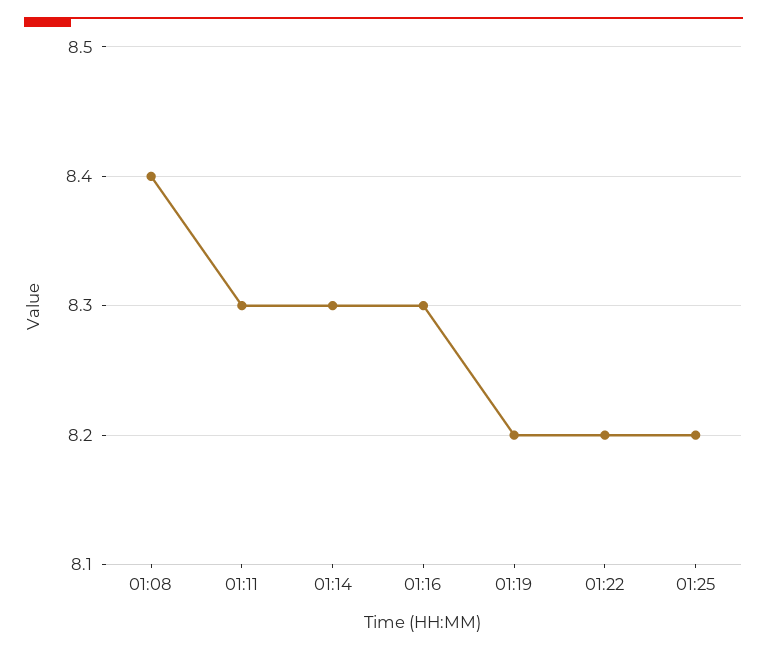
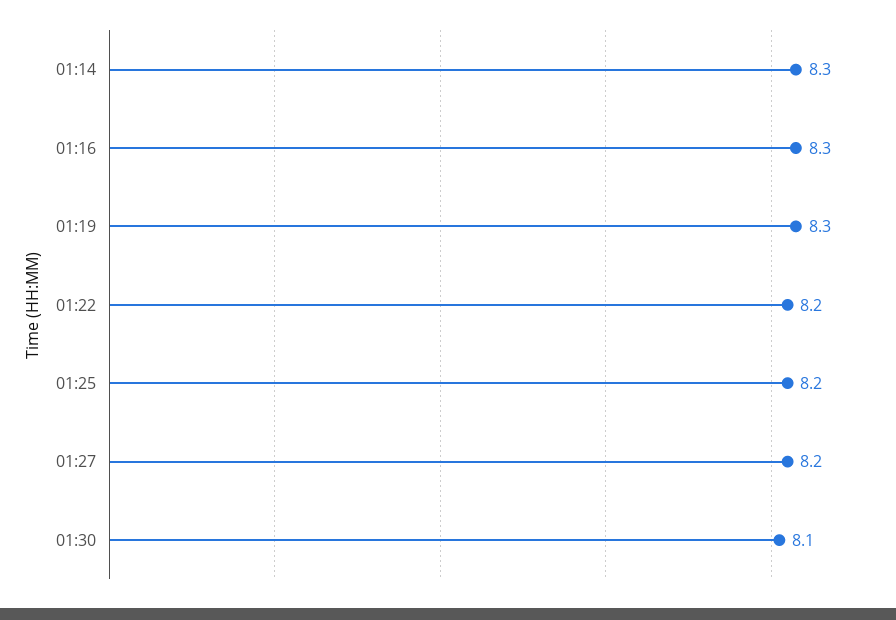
01:08: 8.4 -> none
01:11: 8.3 -> none
01:19: 8.2 -> 8.3
01:27: none -> 8.2
01:30: none -> 8.1

